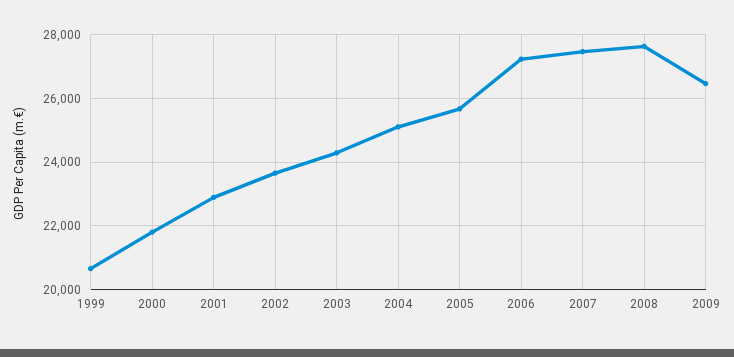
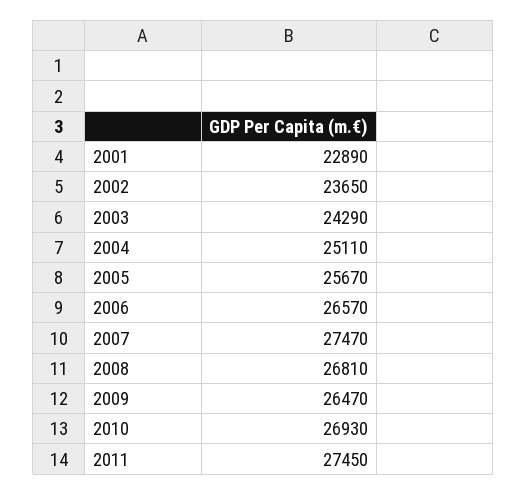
1999: 20600 -> none
2000: 21800 -> none
2006: 27200 -> 26570
2008: 27600 -> 26810
2010: none -> 26930
2011: none -> 27450

